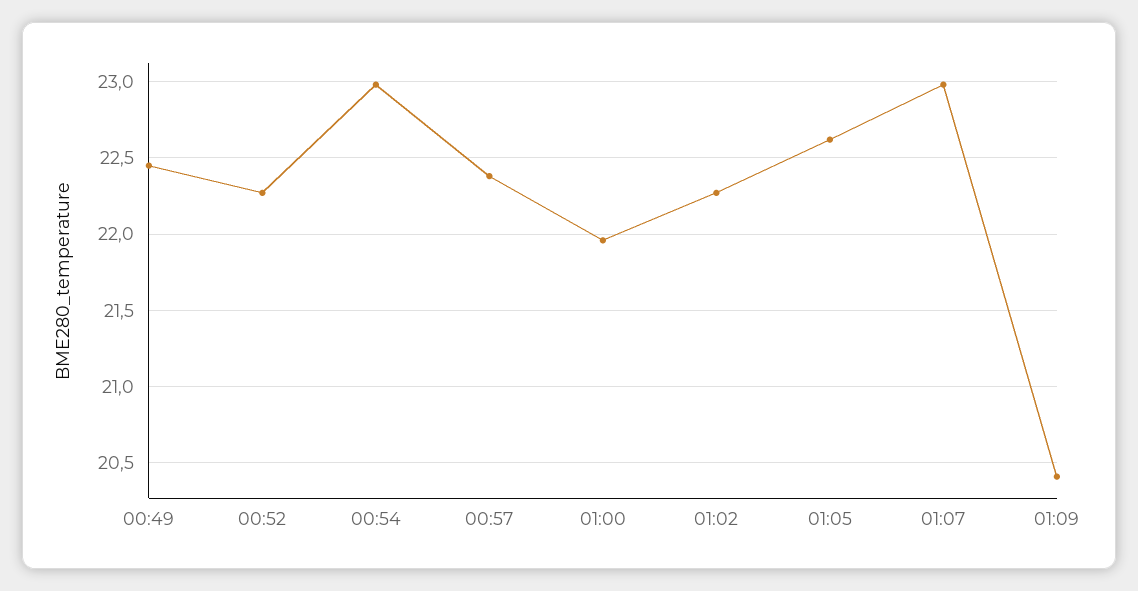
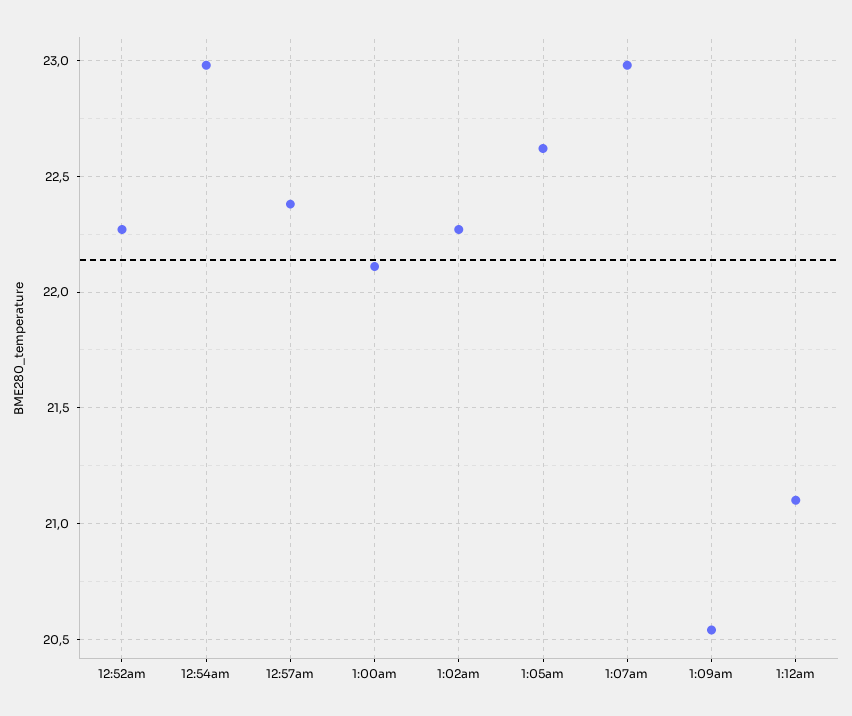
00:49: 22.45 -> none
01:00: 21.95 -> 22.1
01:09: 20.4 -> 20.55
1:12am: none -> 21.1

